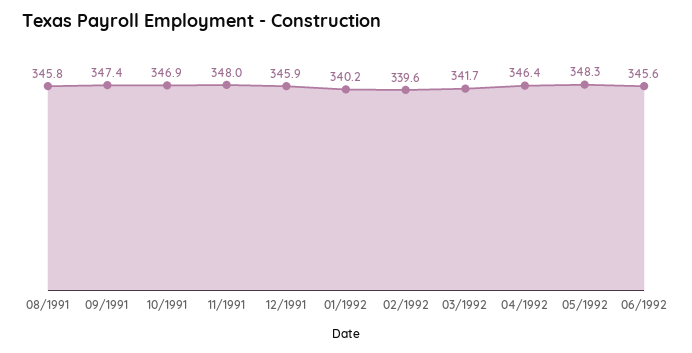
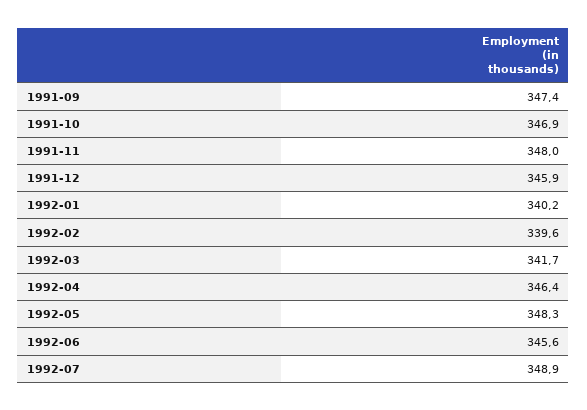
08/1991: 345.8 -> none
1992-07: none -> 348.9

